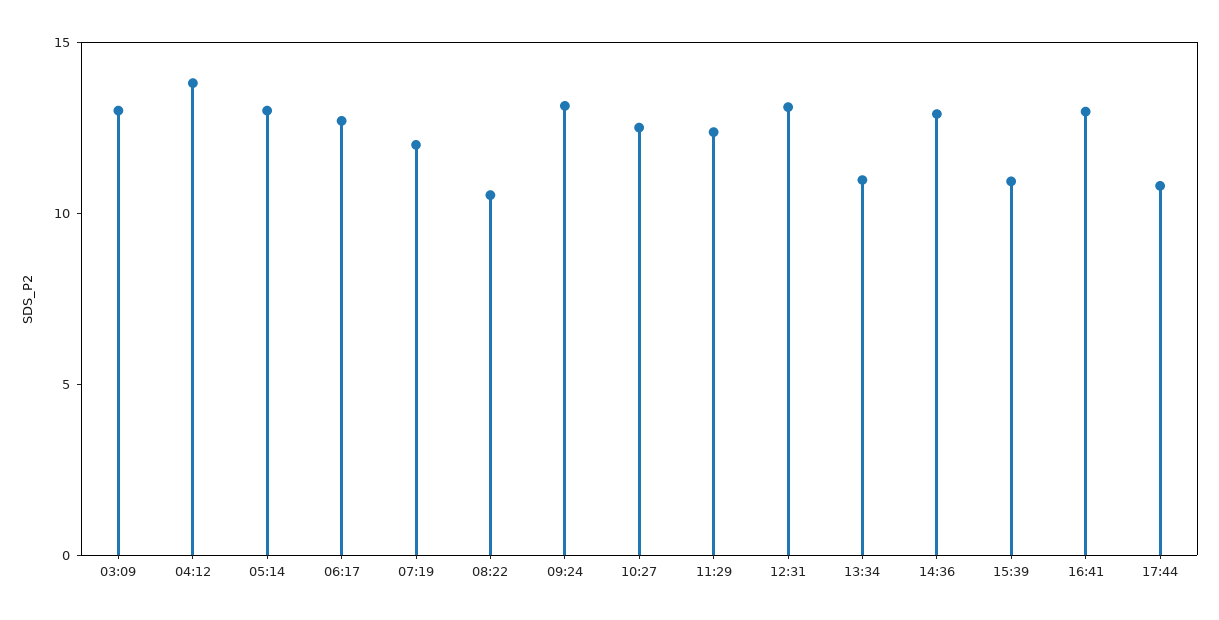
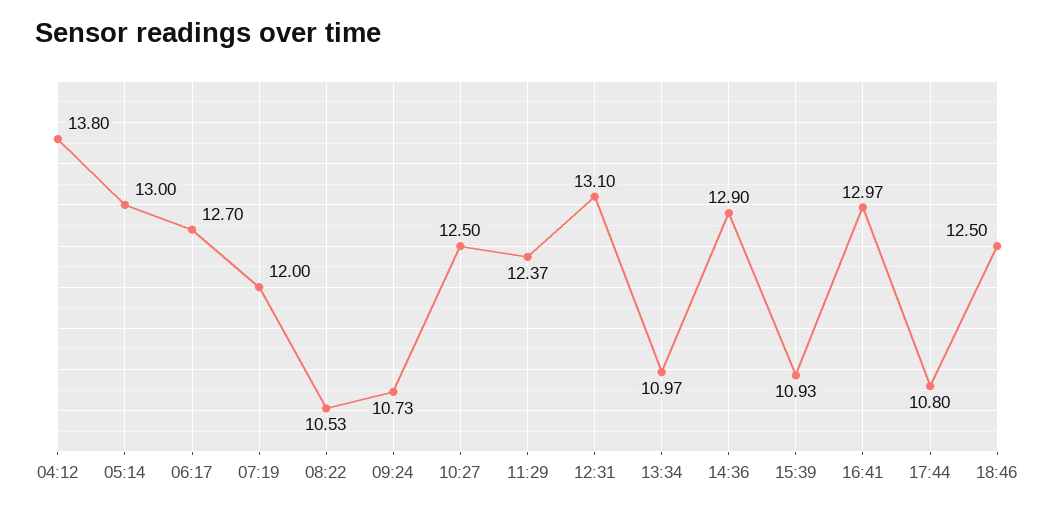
03:09: 13 -> none
09:24: 13 -> 10.73
18:46: none -> 12.5

